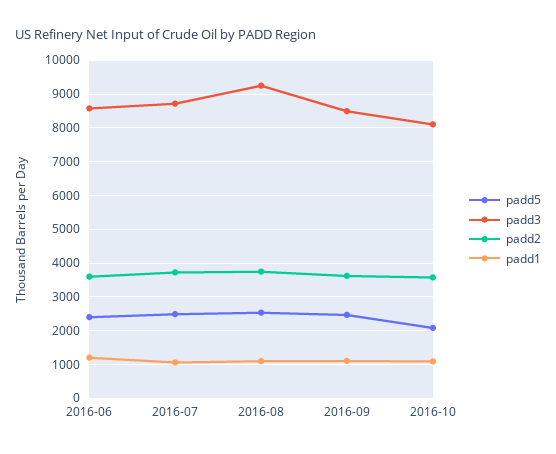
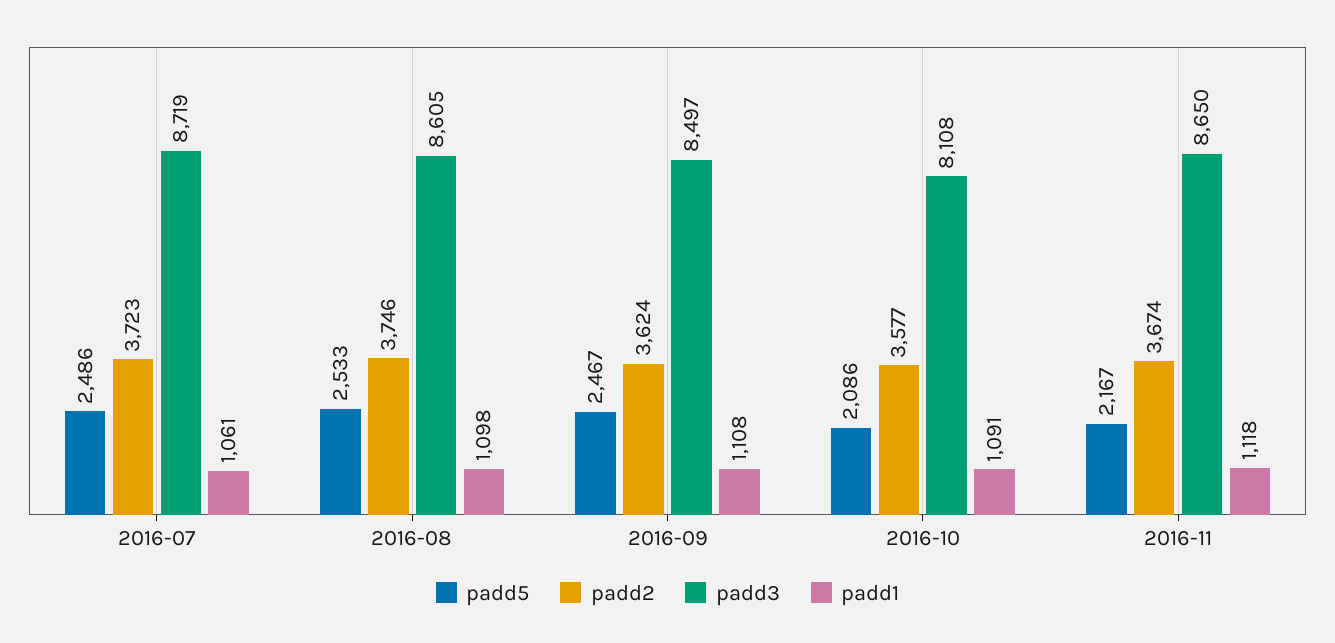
padd5, 2016-06: 2400 -> none
padd3, 2016-06: 8600 -> none
padd2, 2016-06: 3600 -> none
padd1, 2016-06: 1200 -> none
padd3, 2016-08: 9200 -> 8605
padd5, 2016-11: none -> 2167
padd2, 2016-11: none -> 3674
padd3, 2016-11: none -> 8650
padd1, 2016-11: none -> 1118

